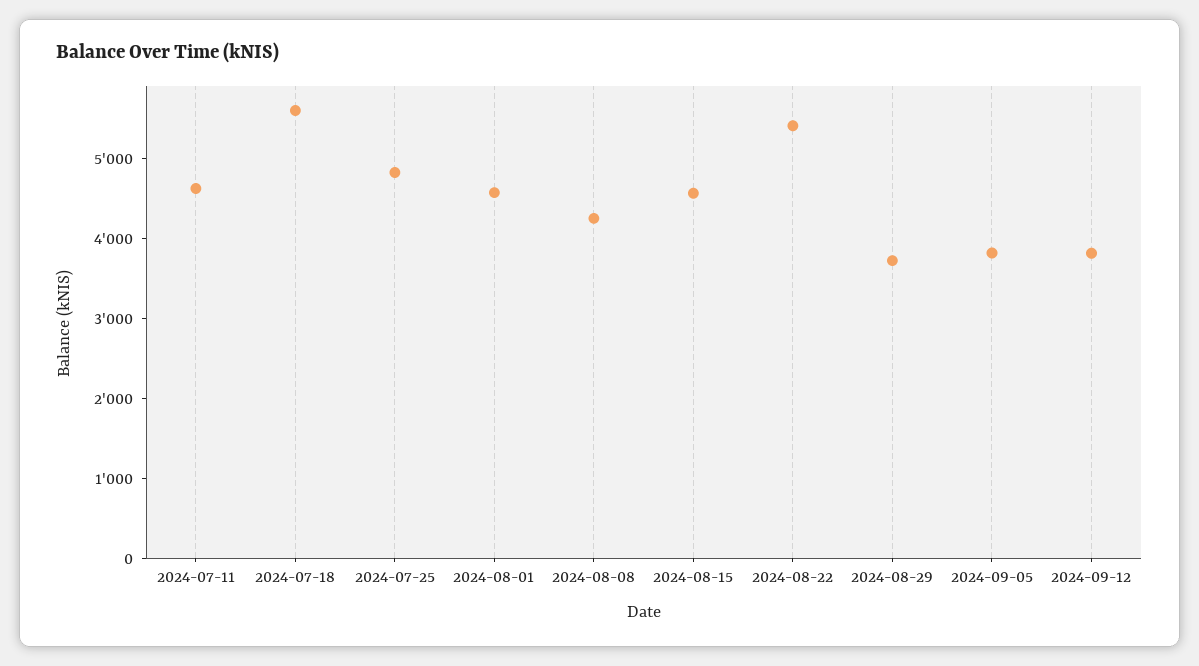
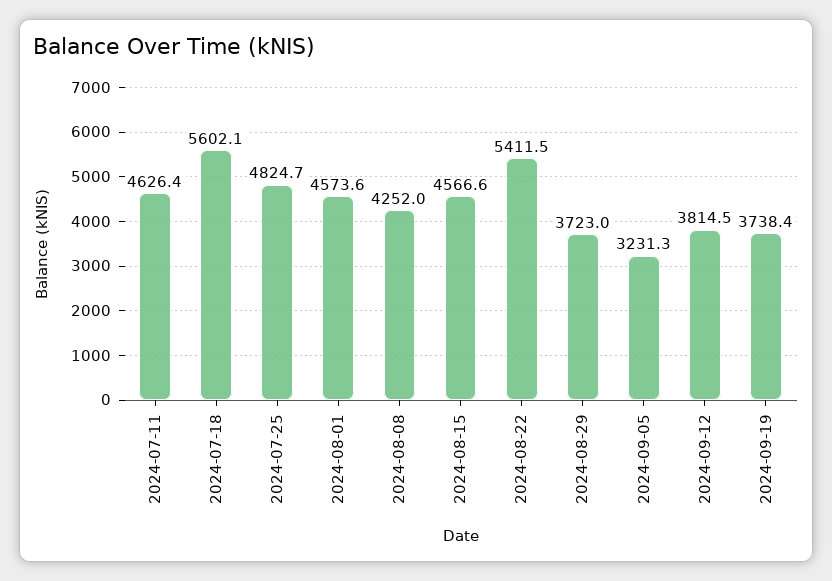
2024-09-05: 3800 -> 3231.3
2024-09-19: none -> 3738.4

